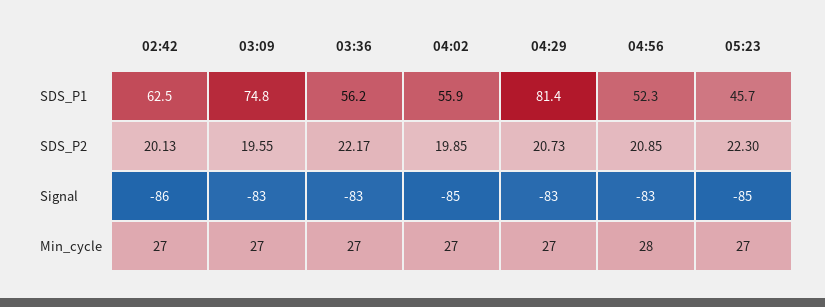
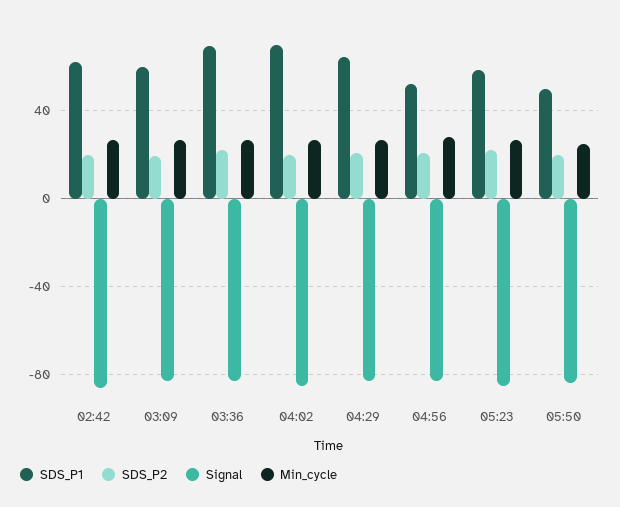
SDS_P1, 03:09: 74.8 -> 60
SDS_P1, 03:36: 56.2 -> 70
SDS_P1, 04:02: 55.9 -> 70
SDS_P1, 04:29: 81.4 -> 65
SDS_P1, 05:23: 45.7 -> 60
SDS_P1, 05:50: none -> 50
SDS_P2, 05:50: none -> 20
Signal, 05:50: none -> -85
Min_cycle, 05:50: none -> 25

